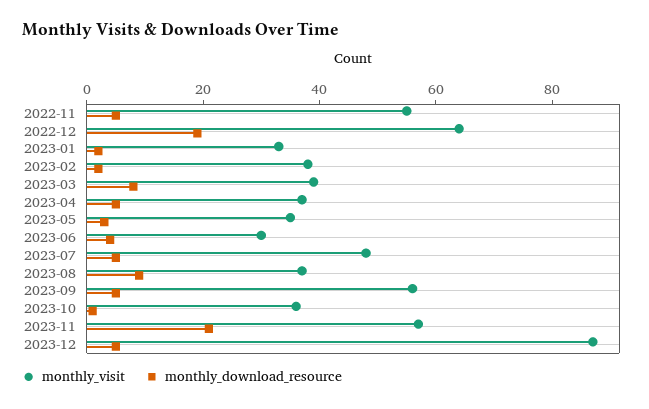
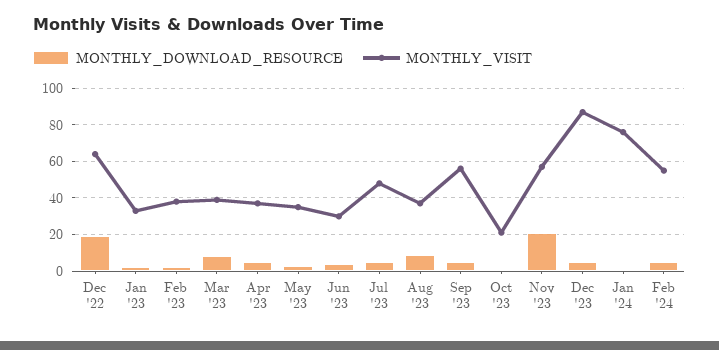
monthly_visit, 2022-11: 55 -> none
monthly_download_resource, 2022-11: 5 -> none
monthly_visit, 2023-10: 35 -> 20
monthly_download_resource, Jan '24: none -> 0
monthly_visit, Jan '24: none -> 75
monthly_download_resource, Feb '24: none -> 5
monthly_visit, Feb '24: none -> 55

